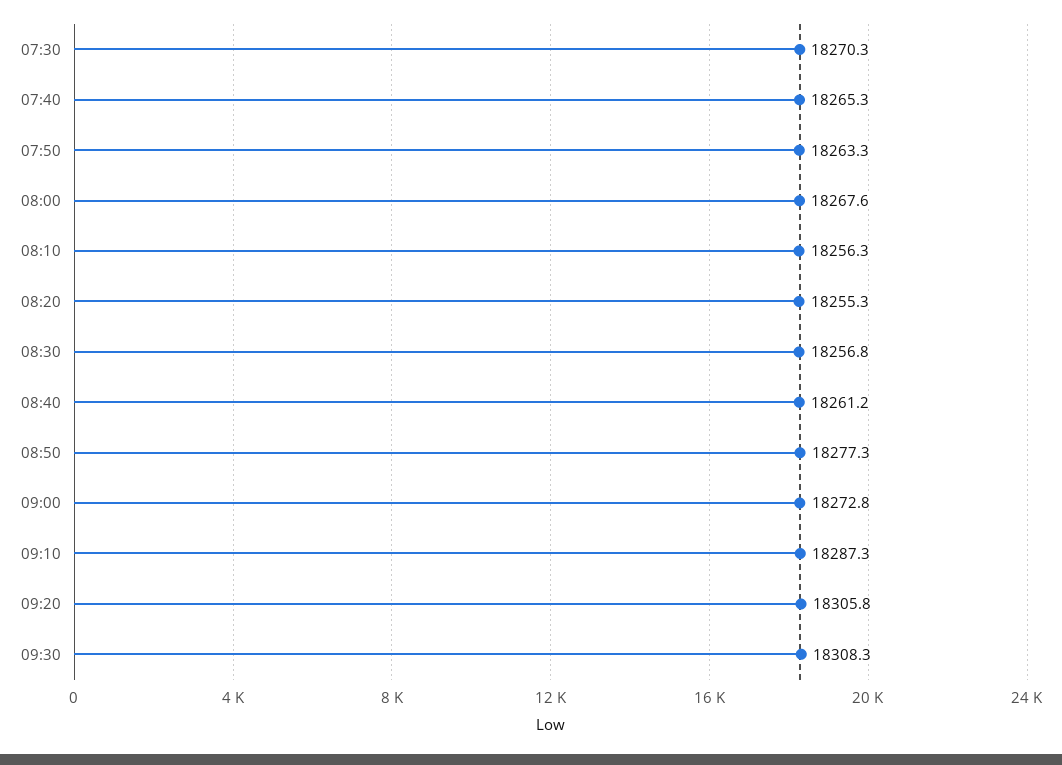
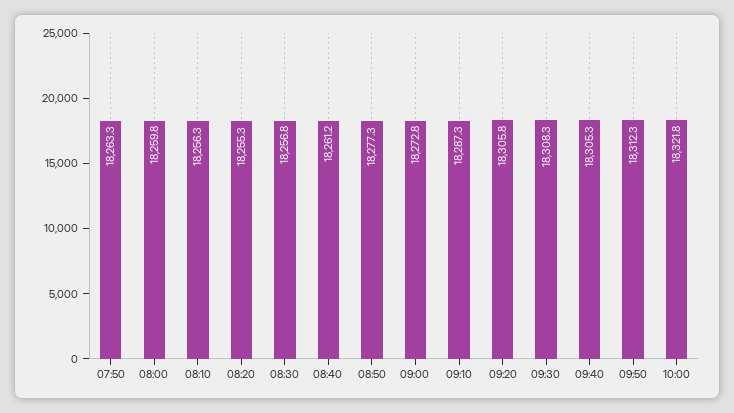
07:30: 18270.3 -> none
07:40: 18265.3 -> none
08:00: 18267.6 -> 18259.8
09:40: none -> 18305.3
09:50: none -> 18312.3
10:00: none -> 18321.8

